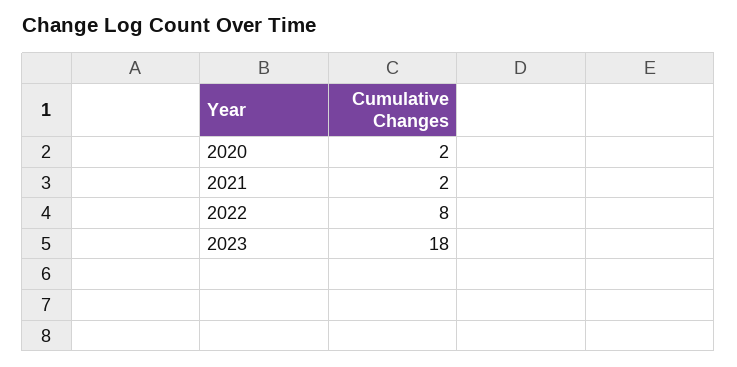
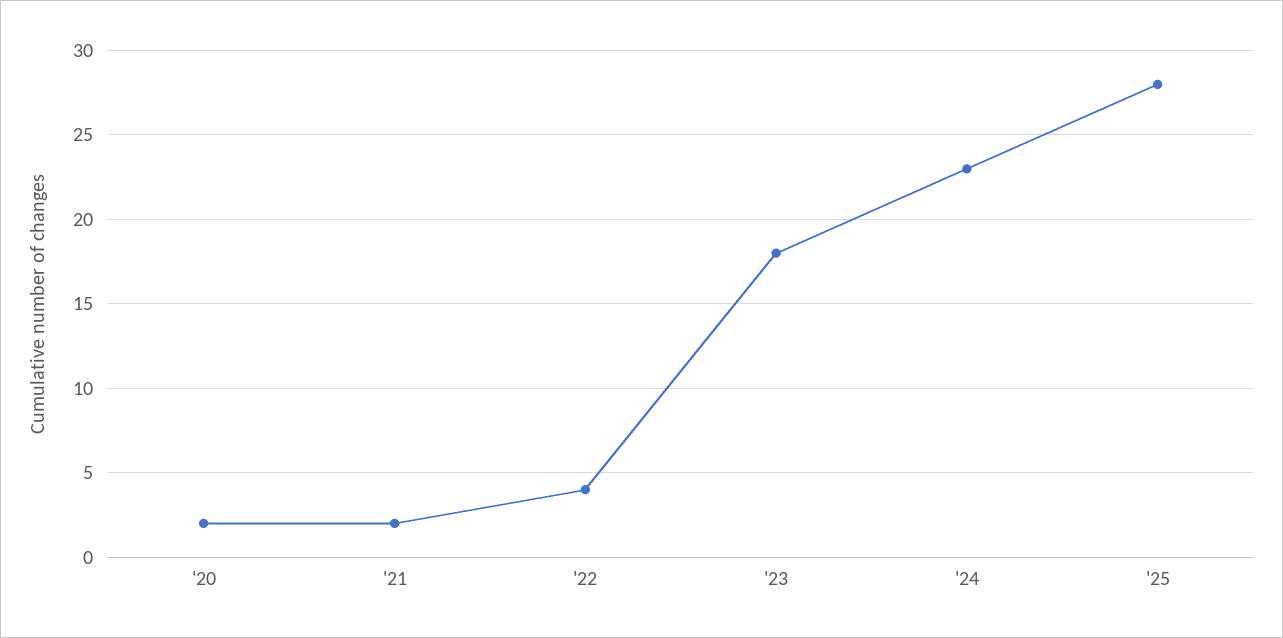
2022: 8 -> 4
'24: none -> 23
'25: none -> 28

